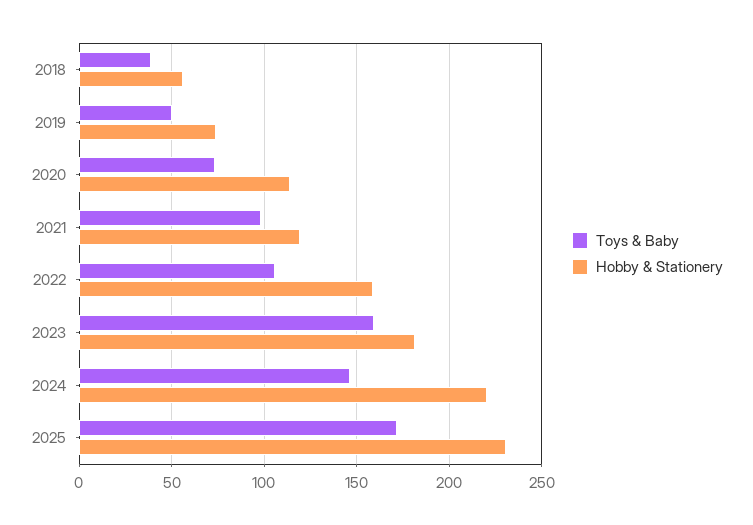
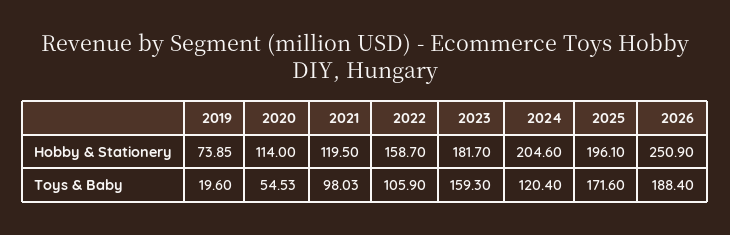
Toys & Baby, 2018: 40 -> none
Hobby & Stationery, 2018: 55 -> none
Toys & Baby, 2019: 50 -> 19.6
Toys & Baby, 2020: 75 -> 54.53
Toys & Baby, 2024: 145 -> 120.4
Hobby & Stationery, 2024: 220 -> 204.6
Hobby & Stationery, 2025: 230 -> 196.1
Hobby & Stationery, 2026: none -> 250.9
Toys & Baby, 2026: none -> 188.4

